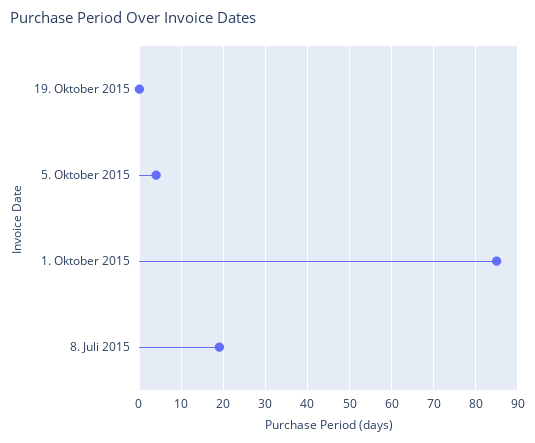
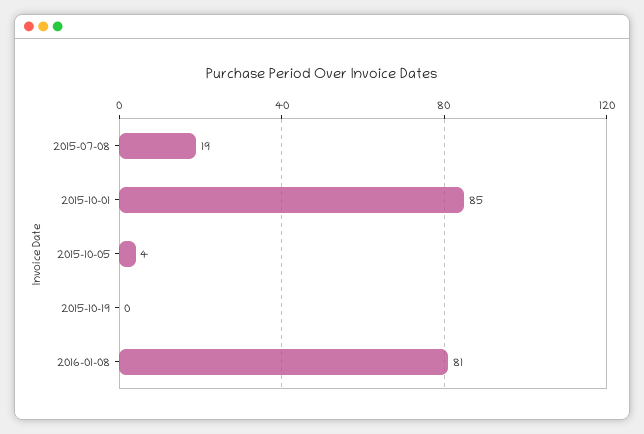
2016-01-08: none -> 81

